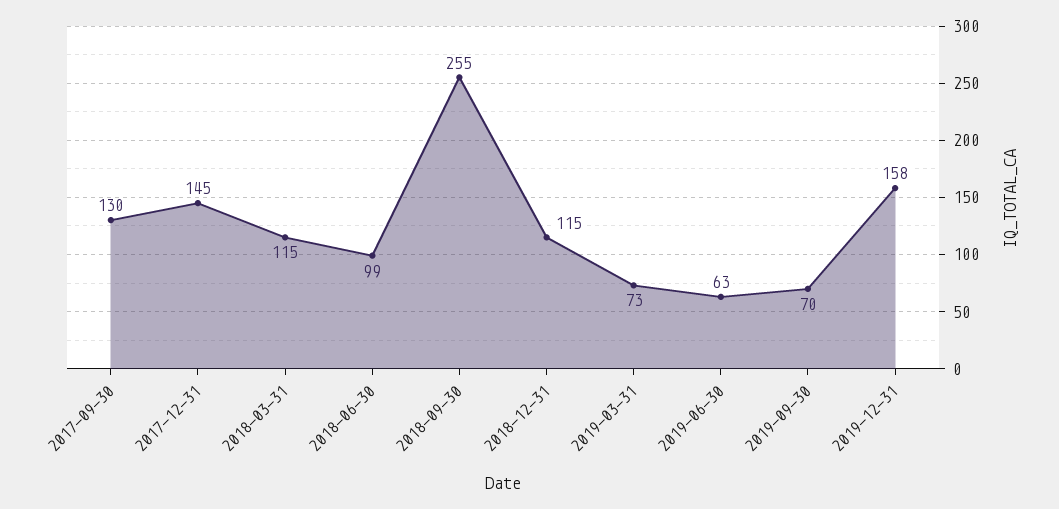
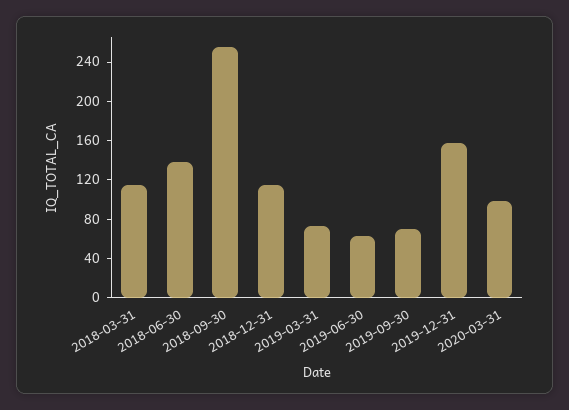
2017-09-30: 130 -> none
2017-12-31: 145 -> none
2018-06-30: 99 -> 140
2020-03-31: none -> 100

